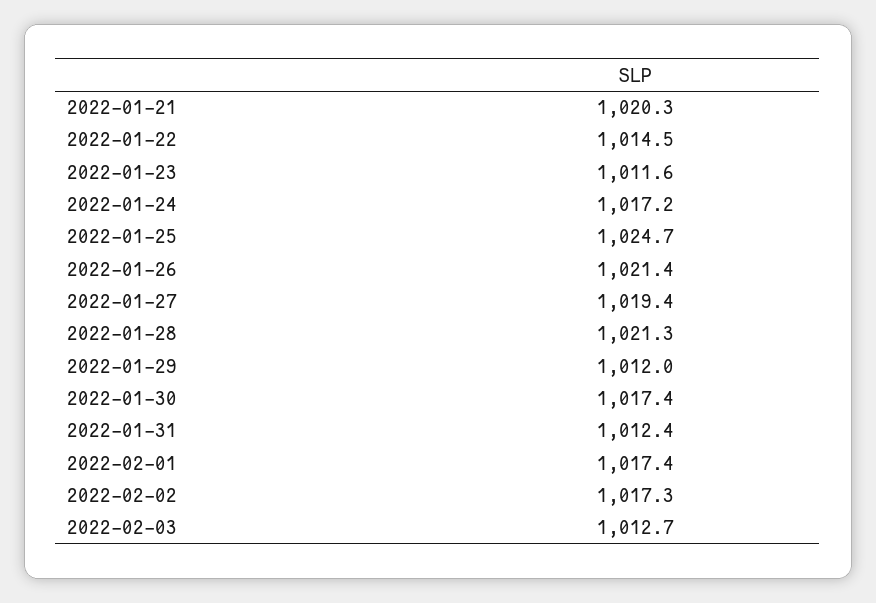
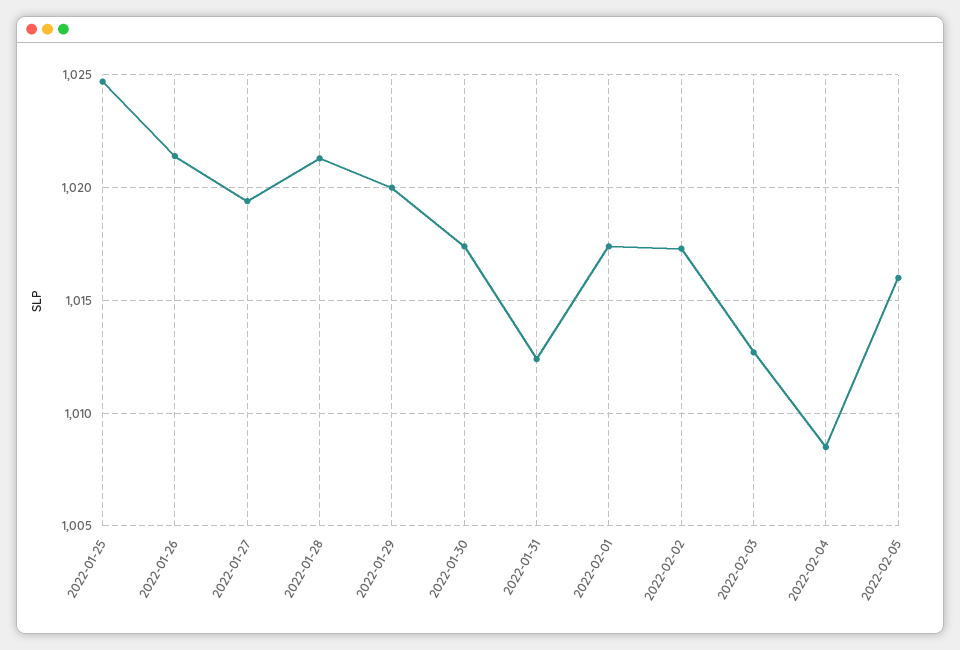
2022-01-21: 1020.3 -> none
2022-01-22: 1014.5 -> none
2022-01-23: 1011.6 -> none
2022-01-24: 1017.2 -> none
2022-01-29: 1012 -> 1020
2022-02-04: none -> 1008.5
2022-02-05: none -> 1016

